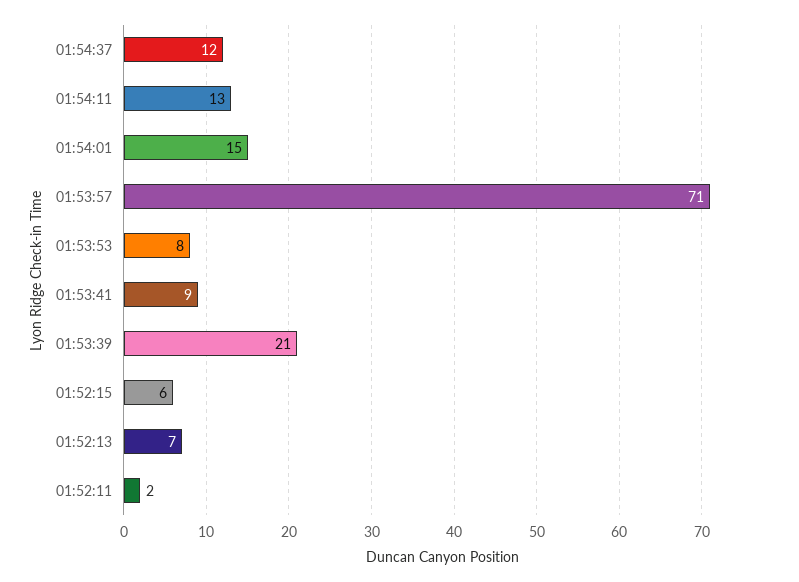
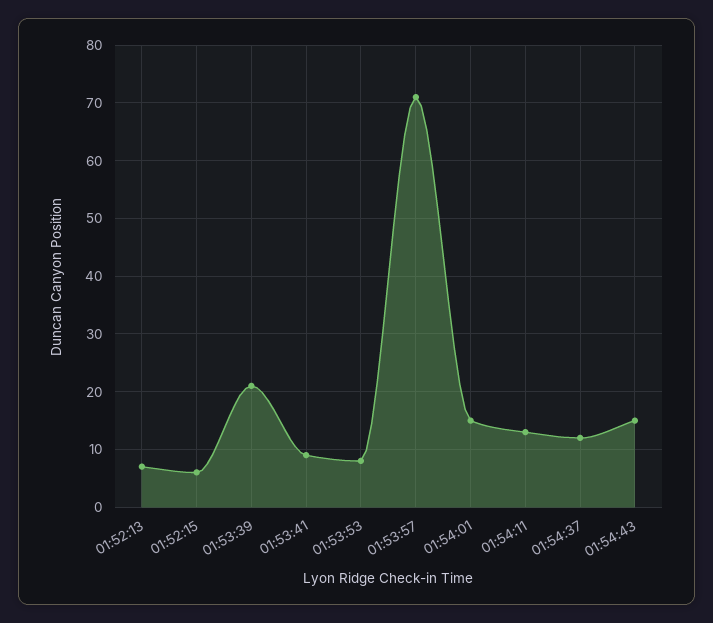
01:52:11: 2 -> none
01:54:43: none -> 15

